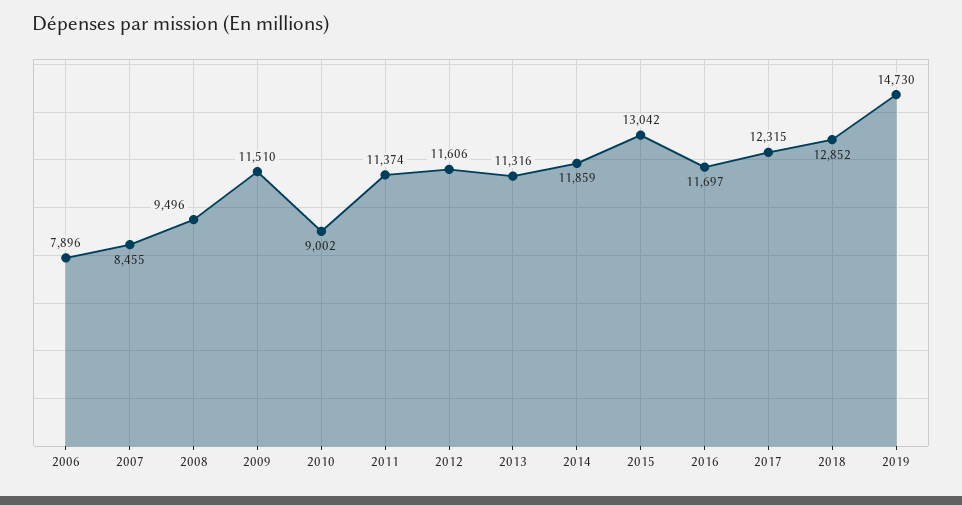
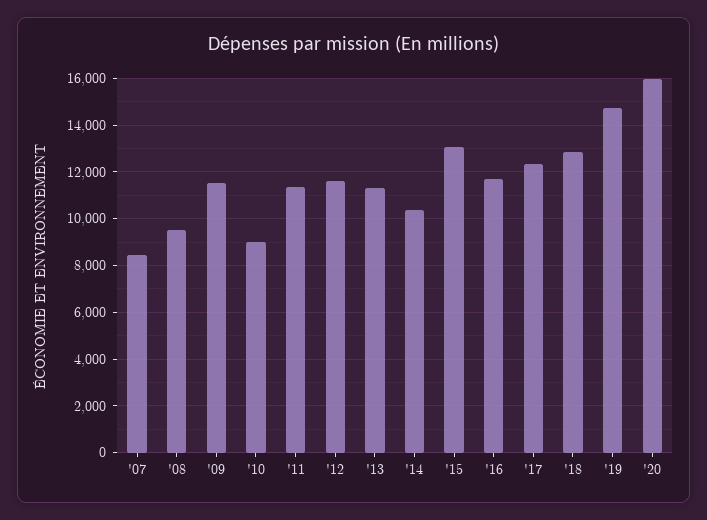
2006: 7896 -> none
2014: 11859 -> 10500
'20: none -> 16000

